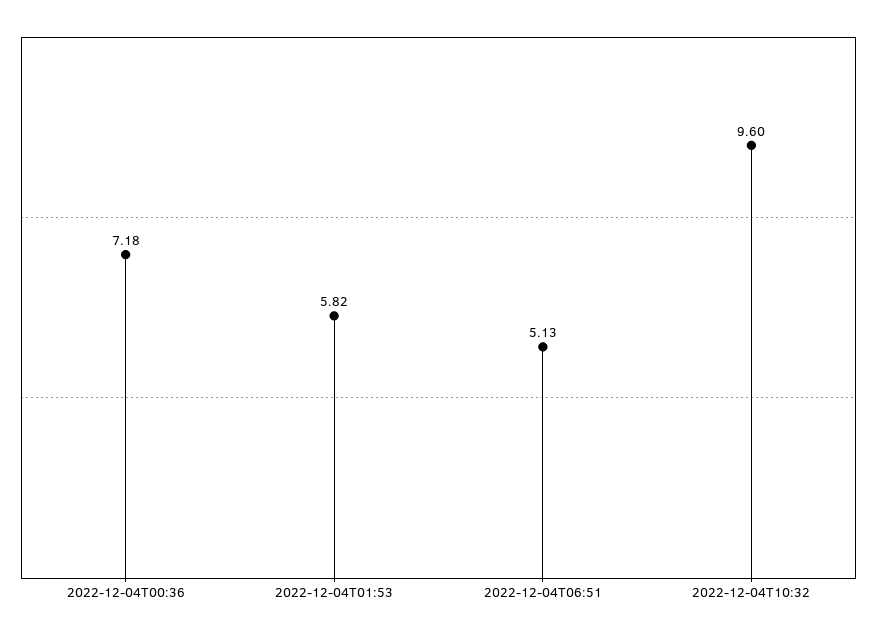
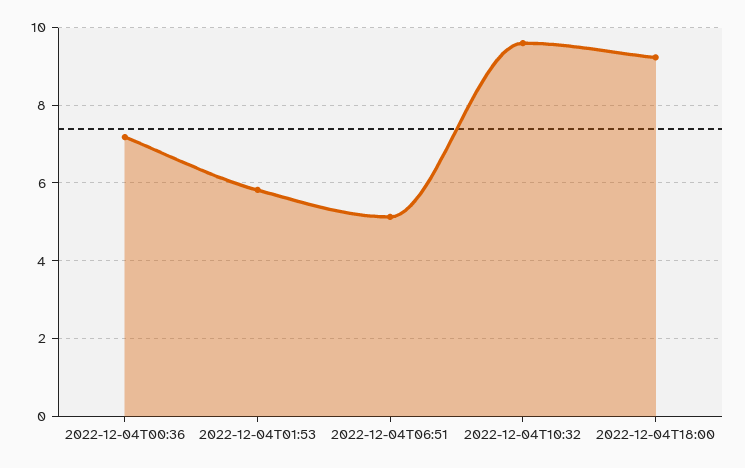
2022-12-04T18:00: none -> 9.2

